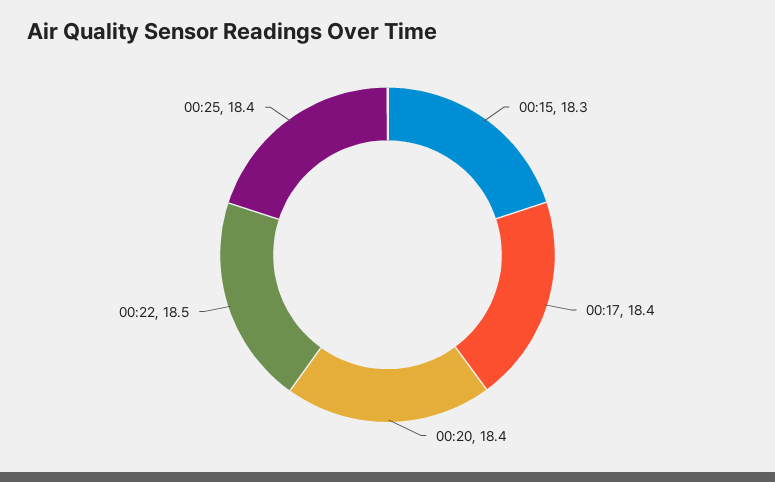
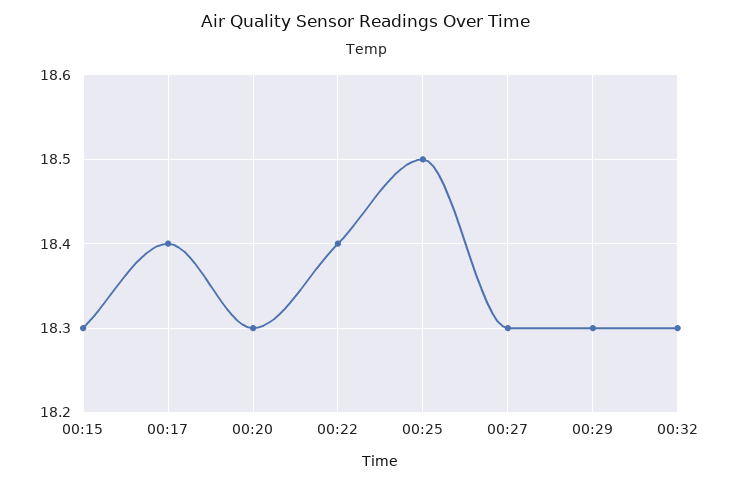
00:20: 18.4 -> 18.3
00:22: 18.5 -> 18.4
00:25: 18.4 -> 18.5
00:27: none -> 18.3
00:29: none -> 18.3
00:32: none -> 18.3

